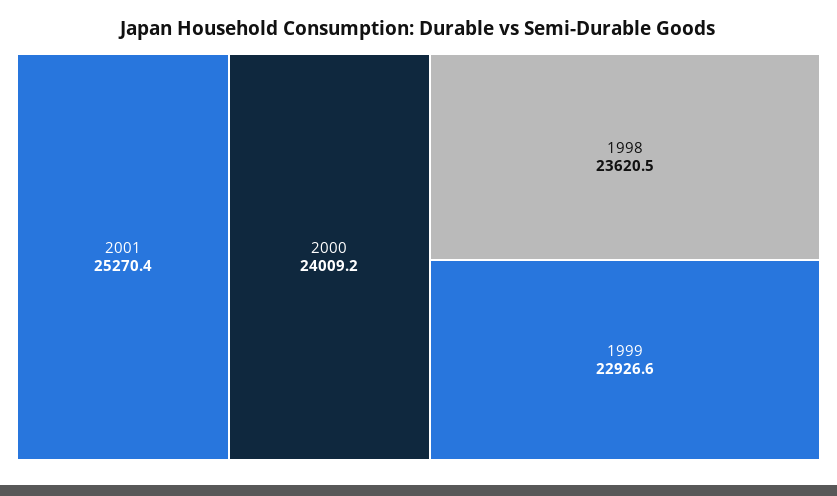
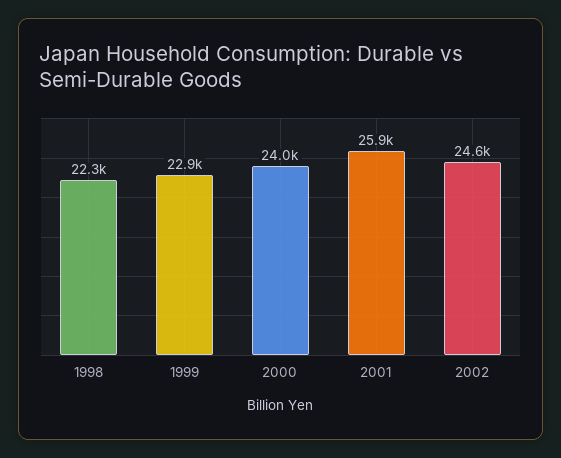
2001: 25270.4 -> 25900
1998: 23620.5 -> 22300
2002: none -> 24600

